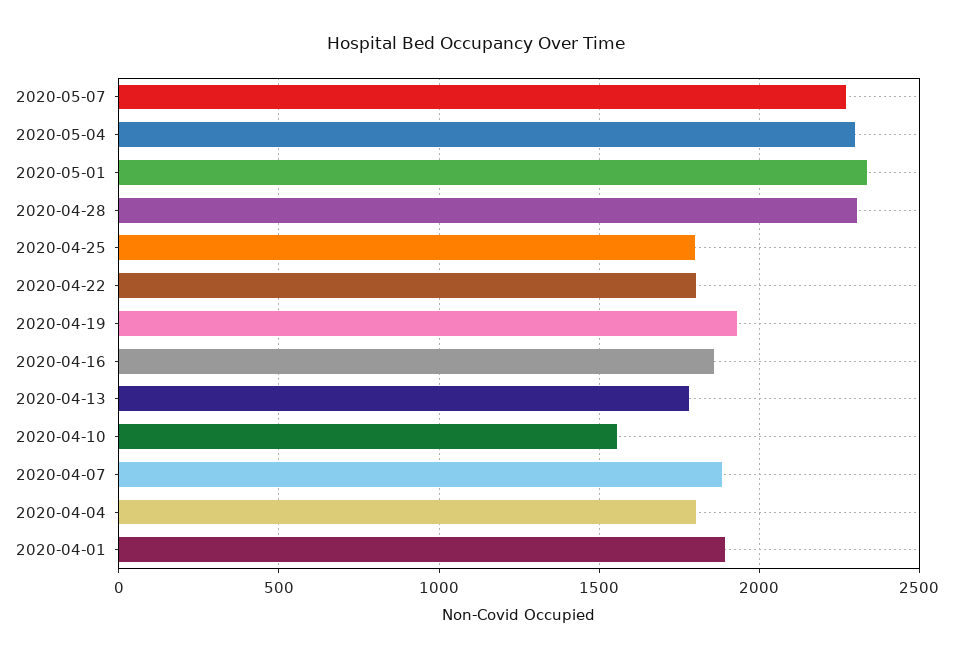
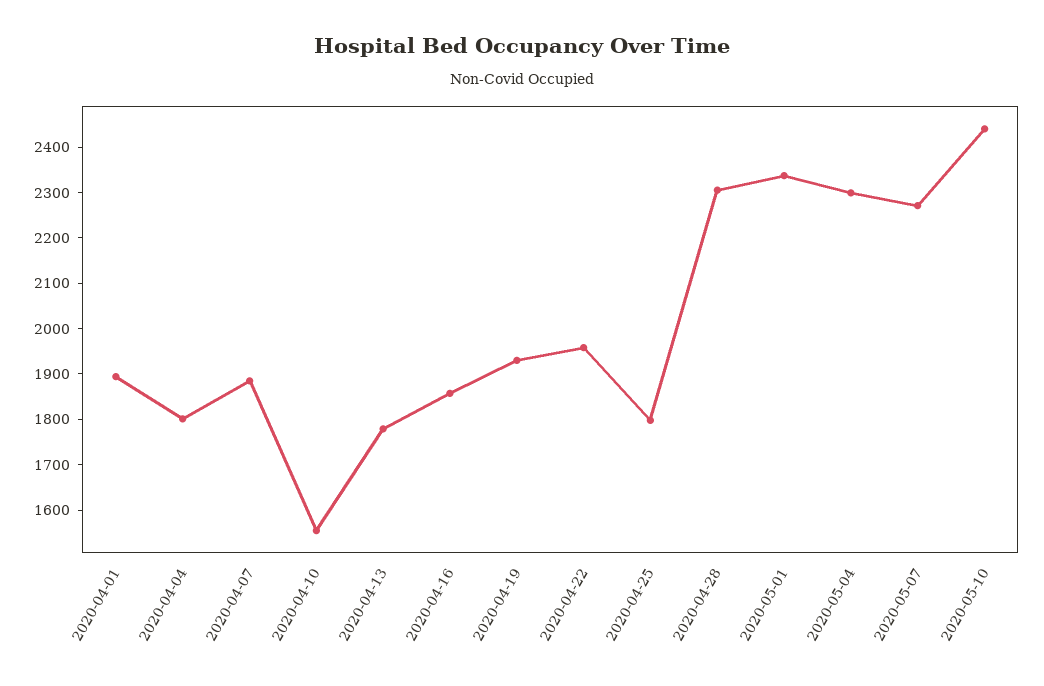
2020-04-22: 1800 -> 1960
2020-05-10: none -> 2440

